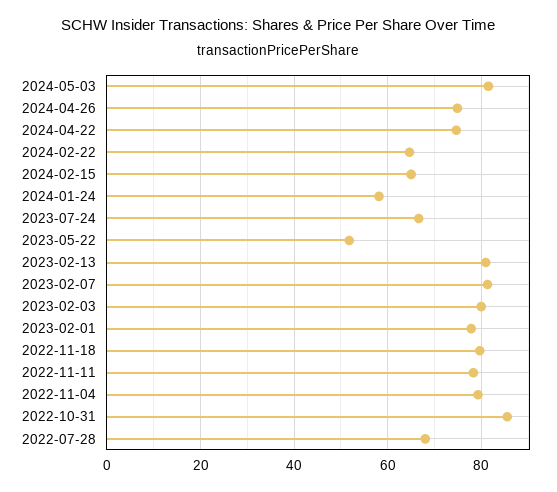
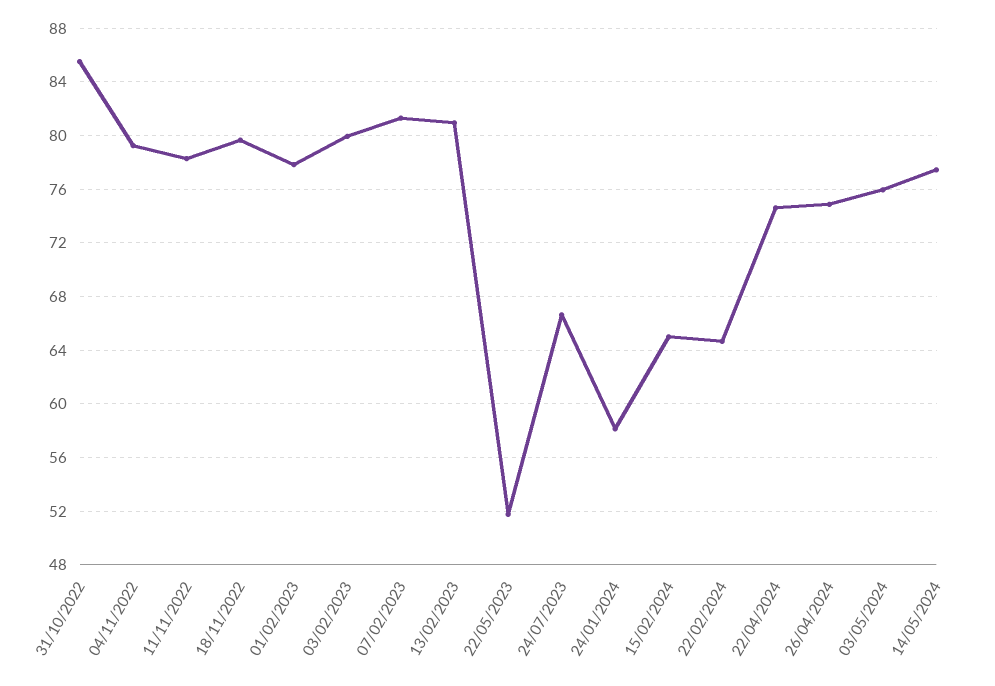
2024-05-03: 82 -> 76
2022-07-28: 68 -> none
14/05/2024: none -> 77.5

